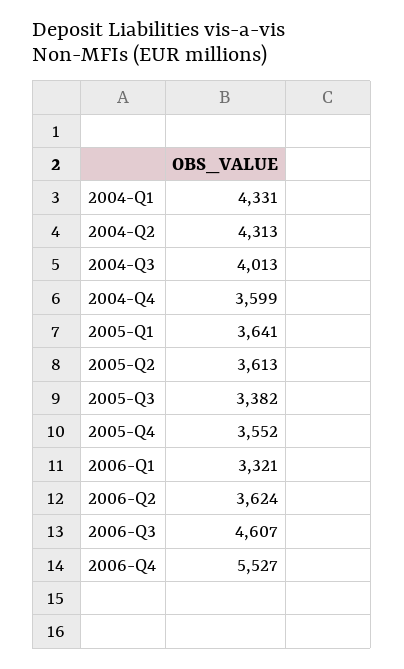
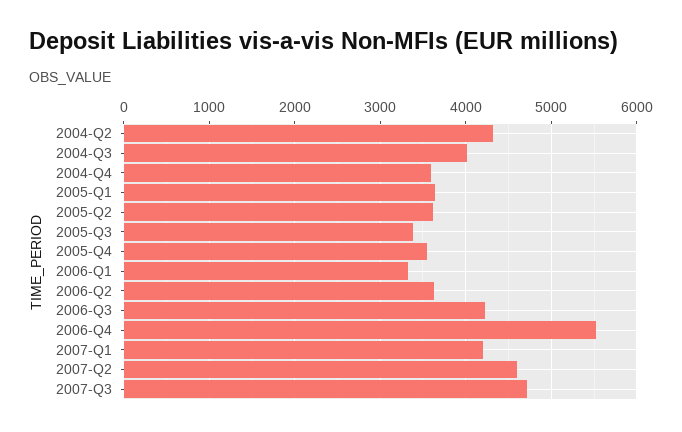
2004-Q1: 4331 -> none
2006-Q3: 4607 -> 4200
2007-Q1: none -> 4200
2007-Q2: none -> 4600
2007-Q3: none -> 4700

